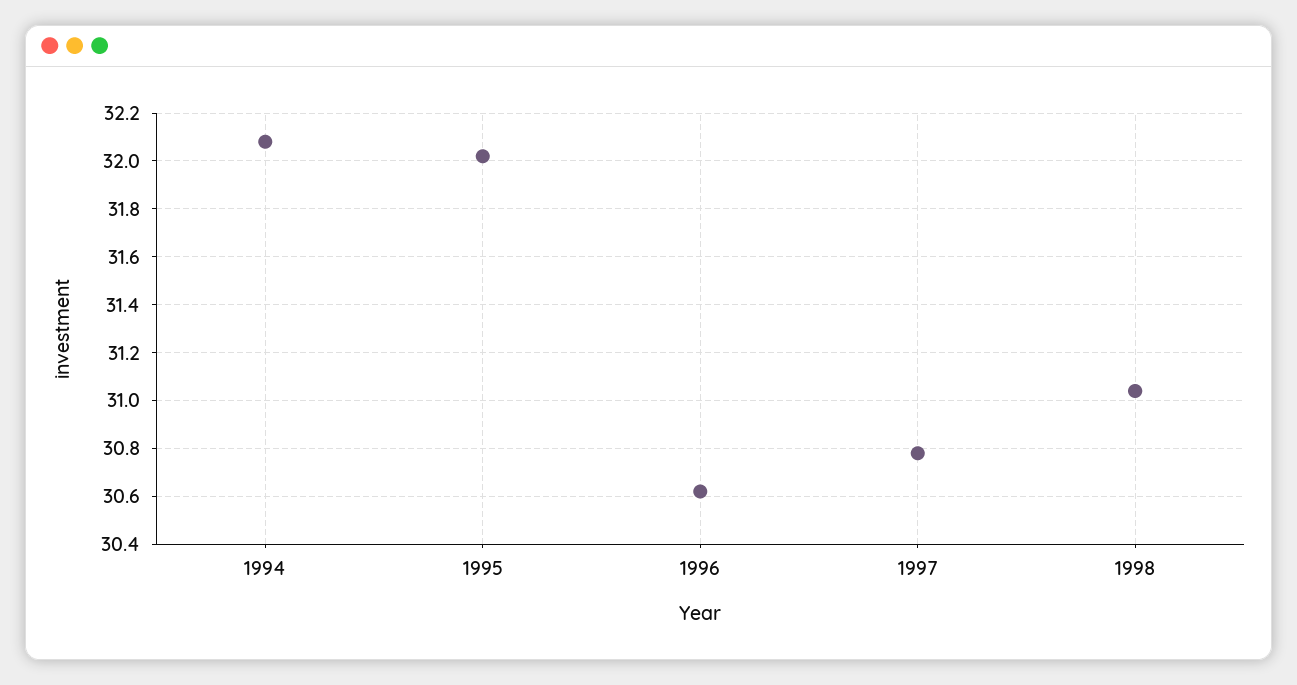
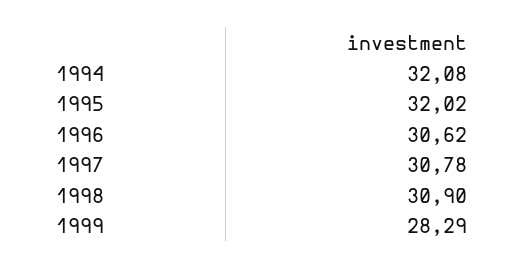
1998: 31.05 -> 30.9
1999: none -> 28.29

